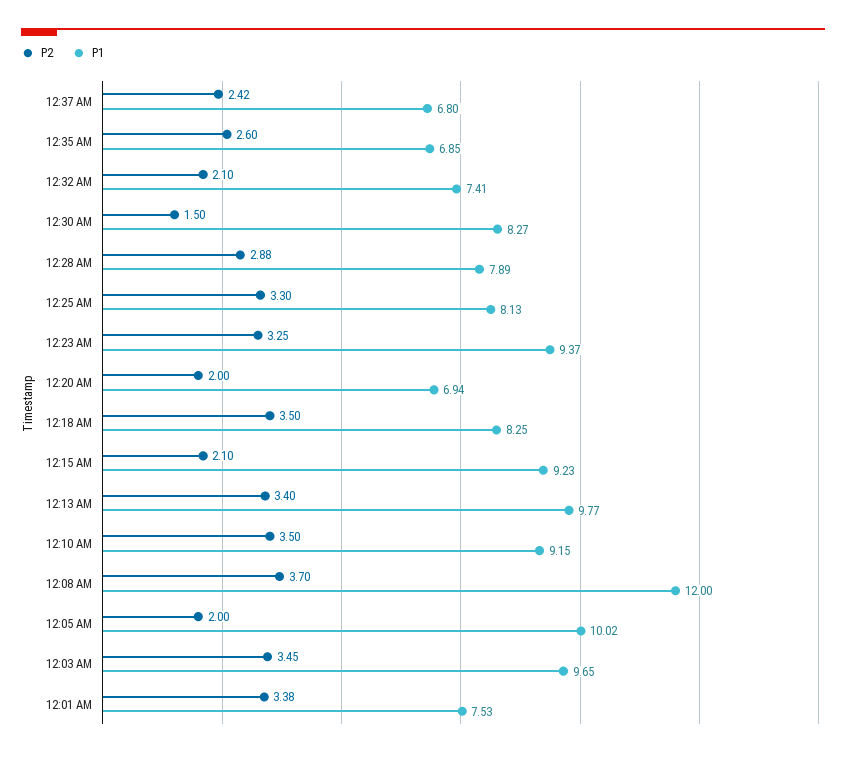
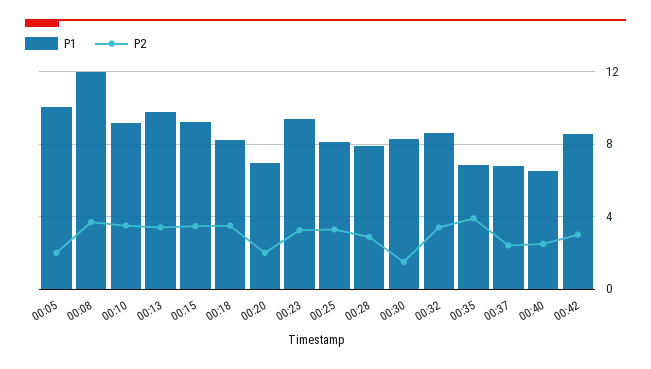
P2, 12:35 AM: 2.6 -> 4
P2, 12:32 AM: 2.1 -> 3.5
P1, 12:32 AM: 7.41 -> 8.5
P2, 12:15 AM: 2.1 -> 3.5
P2, 12:03 AM: 3.45 -> none
P1, 12:03 AM: 9.65 -> none
P2, 12:01 AM: 3.38 -> none
P1, 12:01 AM: 7.53 -> none
P1, 00:40: none -> 6.5
P2, 00:40: none -> 2.5
P1, 00:42: none -> 8.5
P2, 00:42: none -> 3

